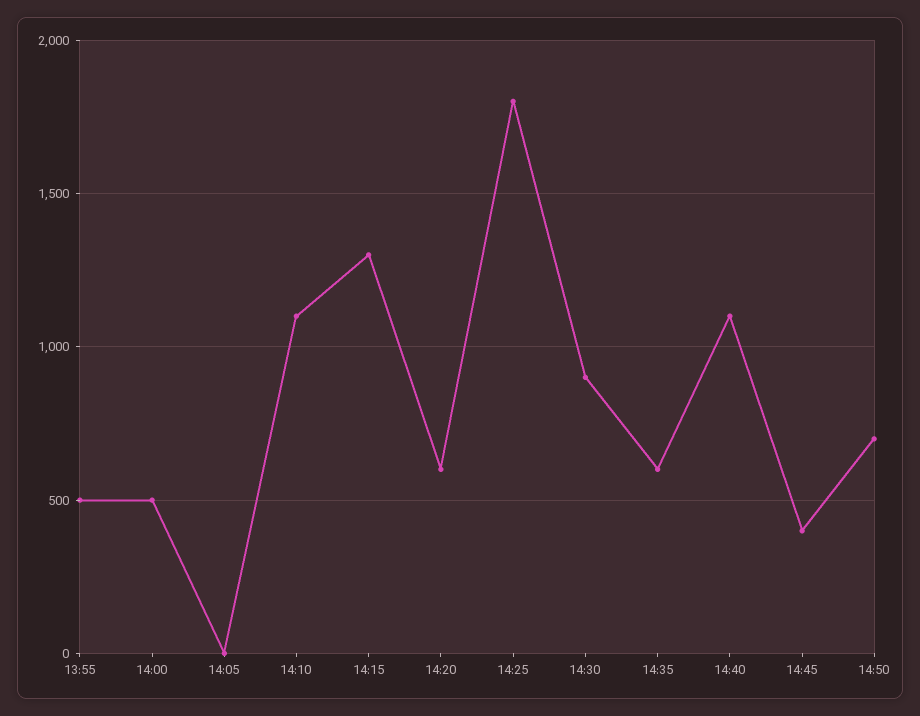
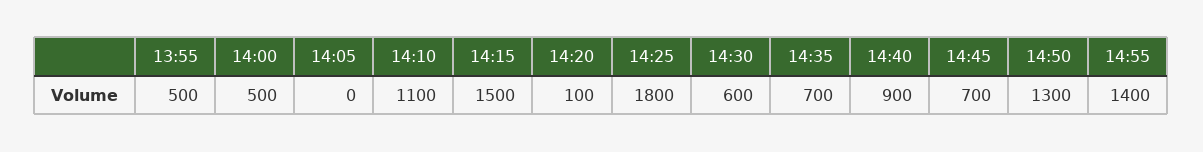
14:15: 1300 -> 1500
14:20: 600 -> 100
14:30: 900 -> 600
14:35: 600 -> 700
14:40: 1100 -> 900
14:45: 400 -> 700
14:50: 700 -> 1300
14:55: none -> 1400

